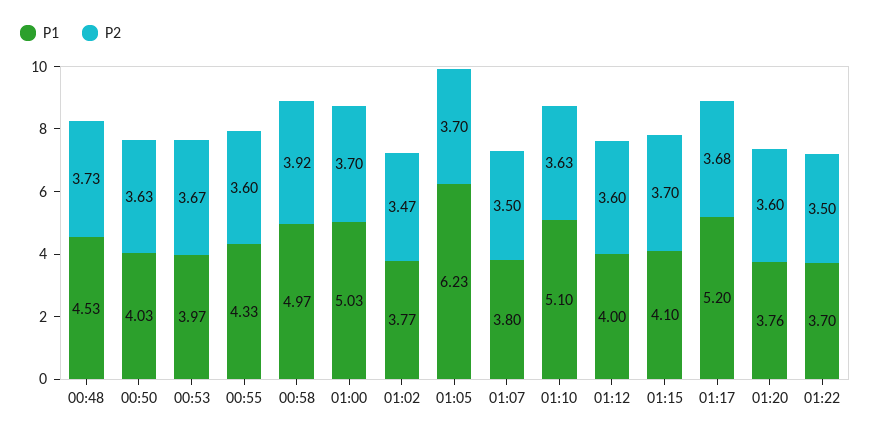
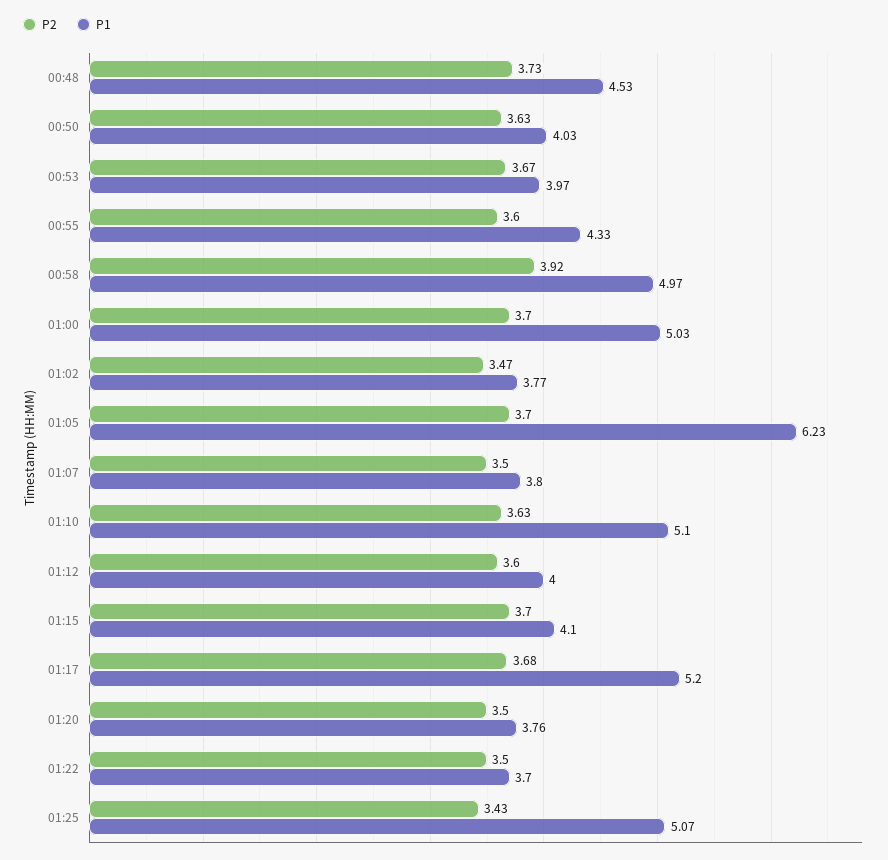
P2, 01:20: 3.6 -> 3.5
P2, 01:25: none -> 3.43
P1, 01:25: none -> 5.07

